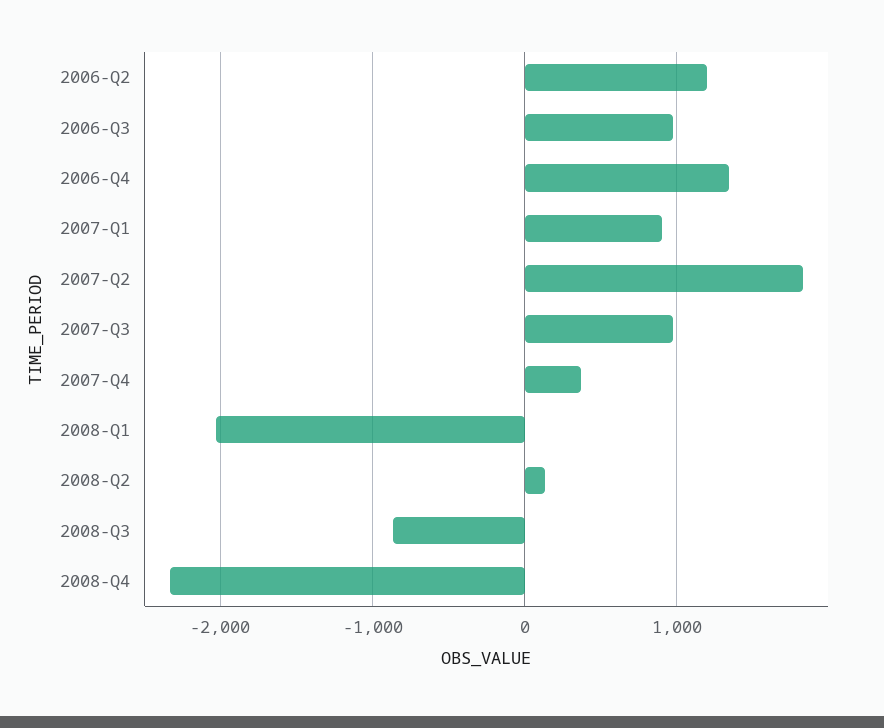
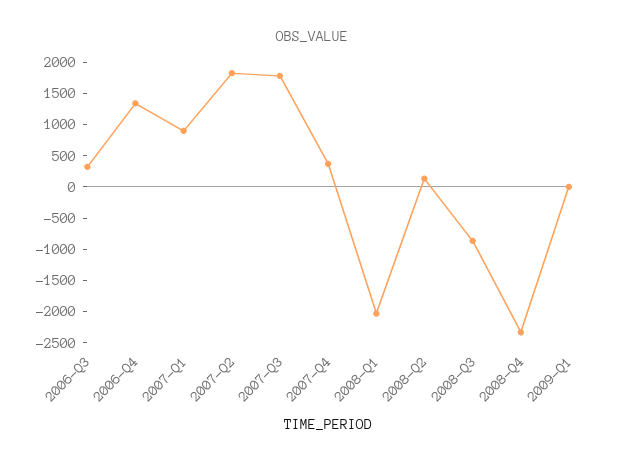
2006-Q2: 1200 -> none
2006-Q3: 1000 -> 250
2007-Q3: 1000 -> 1750
2009-Q1: none -> 0

